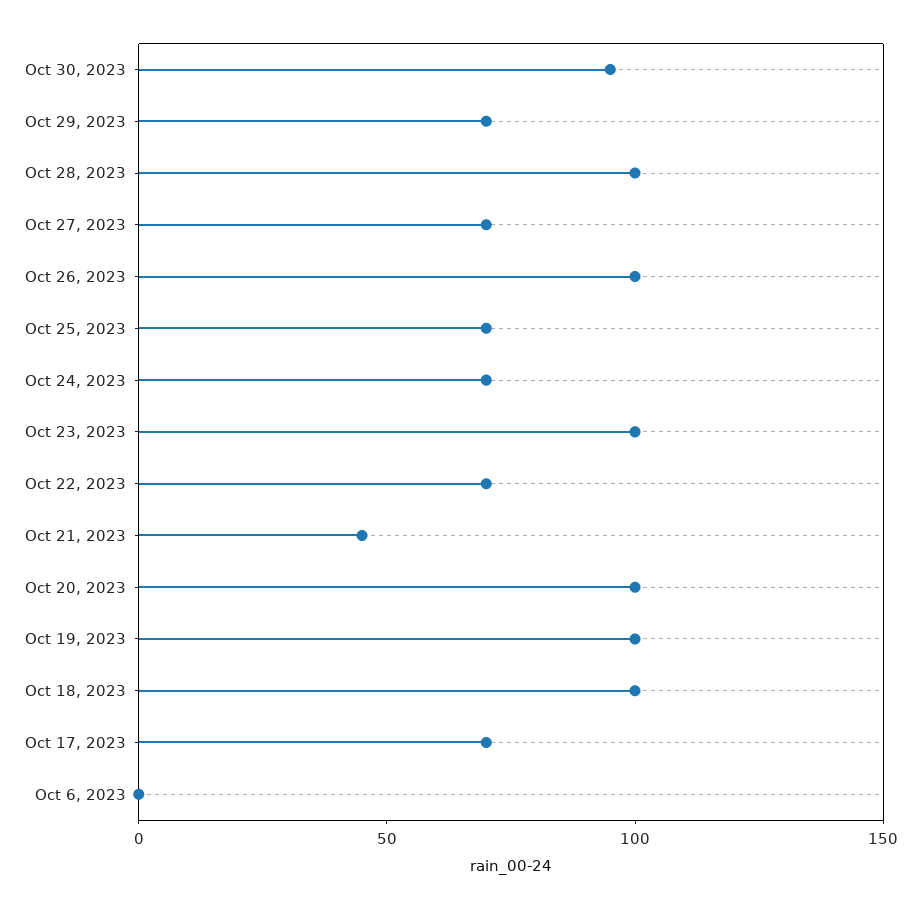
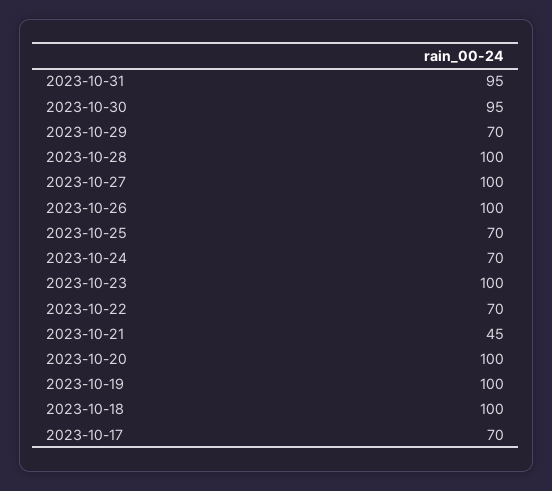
Oct 27, 2023: 70 -> 100
Oct 6, 2023: 0 -> none
2023-10-31: none -> 95

